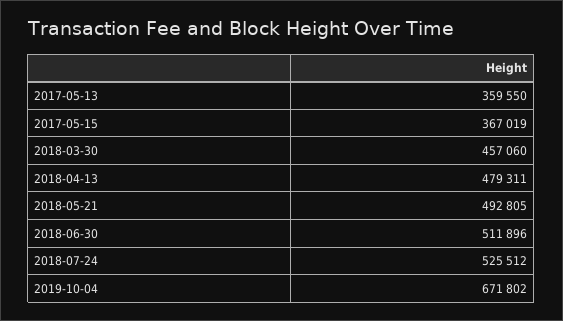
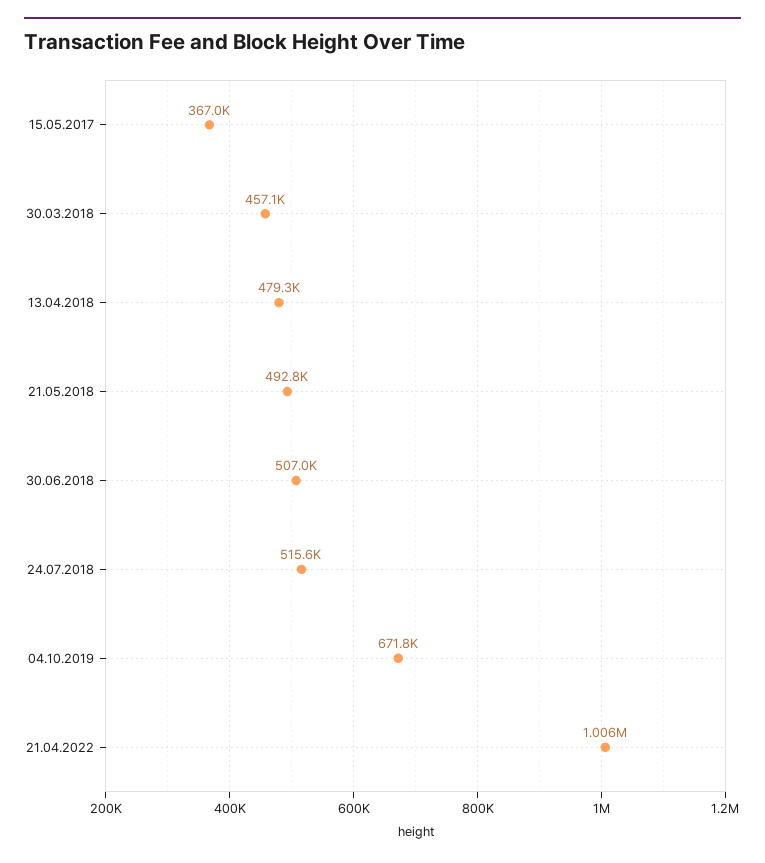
2017-05-13: 359550 -> none
2018-06-30: 511896 -> 507000
2018-07-24: 525512 -> 515600
21.04.2022: none -> 1006000

